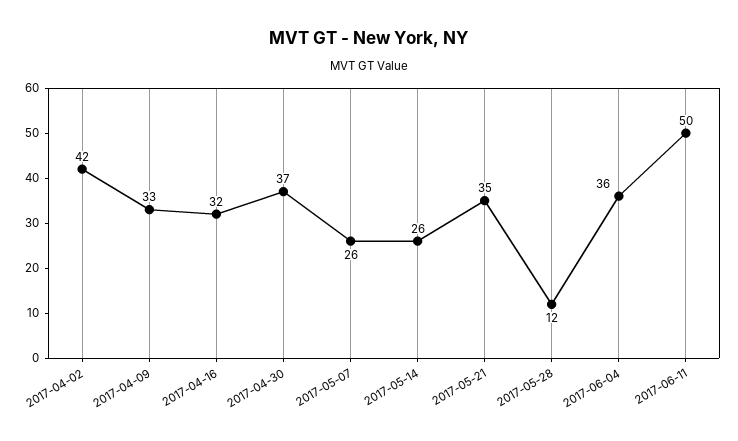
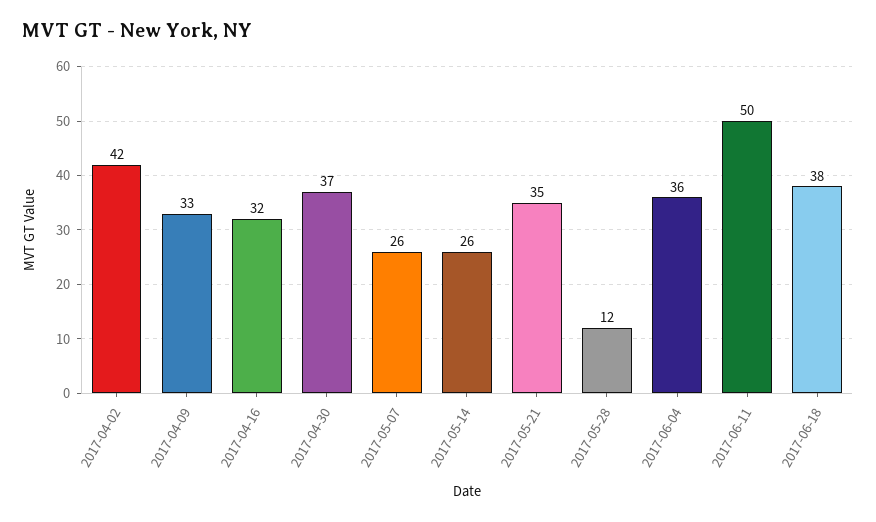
2017-06-18: none -> 38

